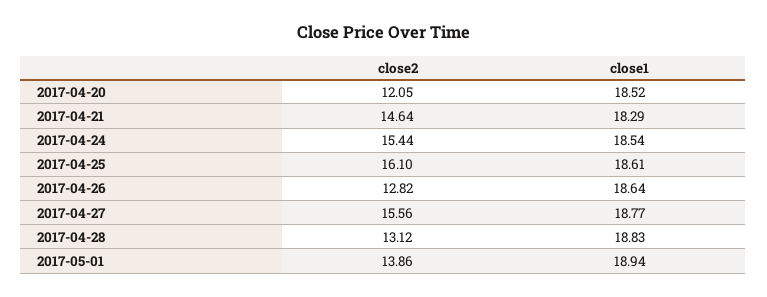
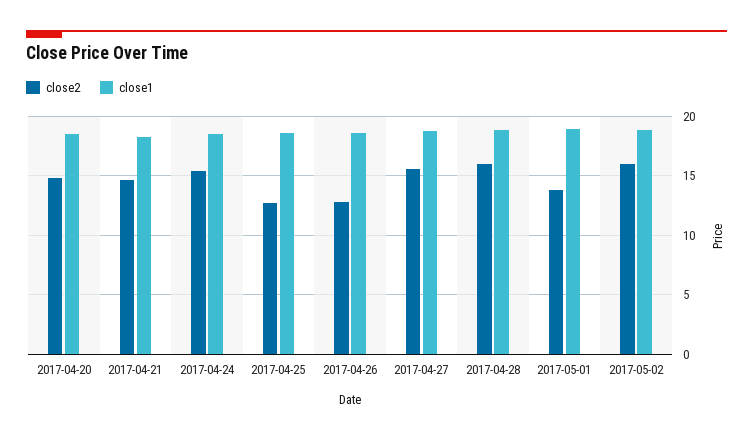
close2, 2017-04-20: 12.05 -> 15
close2, 2017-04-25: 16.1 -> 13
close2, 2017-04-28: 13.12 -> 16
close2, 2017-05-02: none -> 16
close1, 2017-05-02: none -> 19

